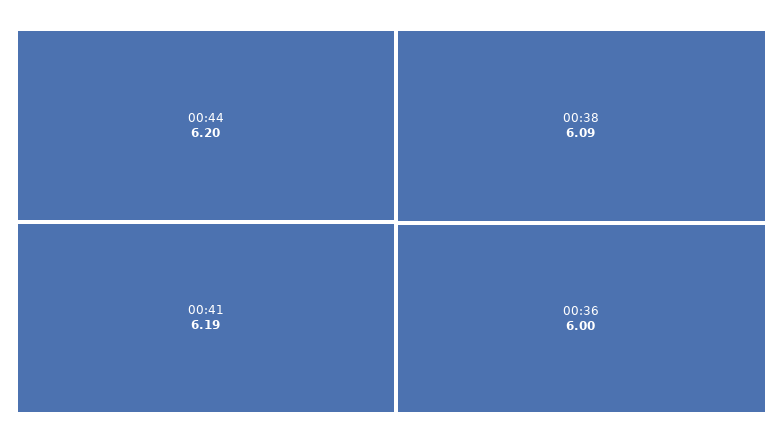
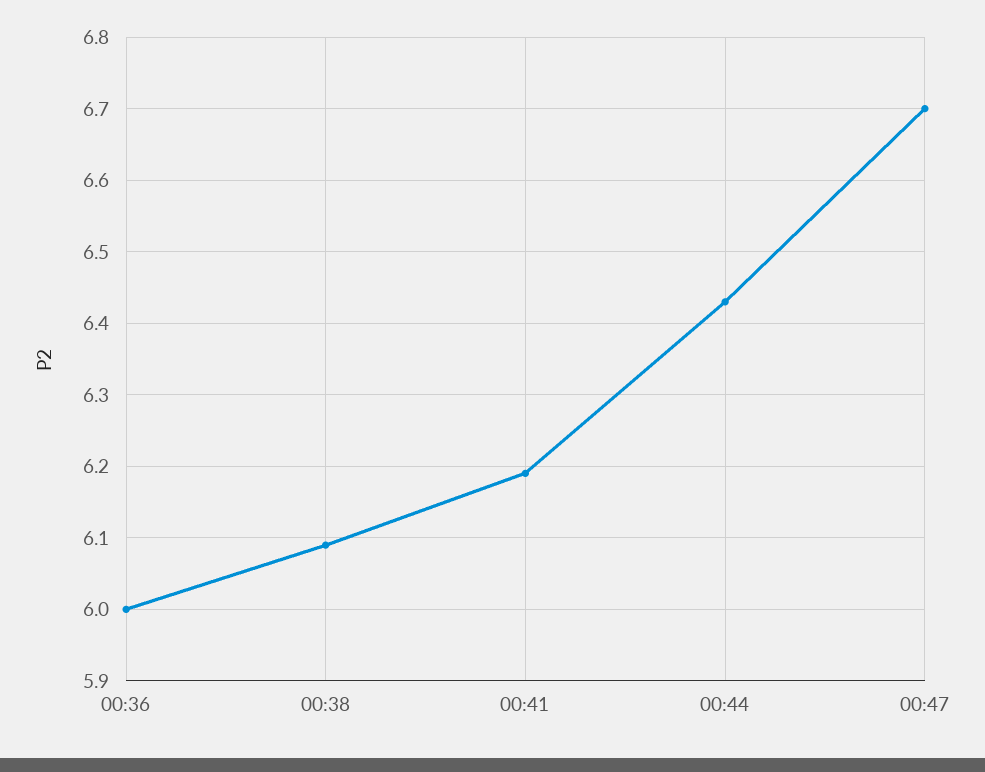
00:44: 6.2 -> 6.43
00:47: none -> 6.7

